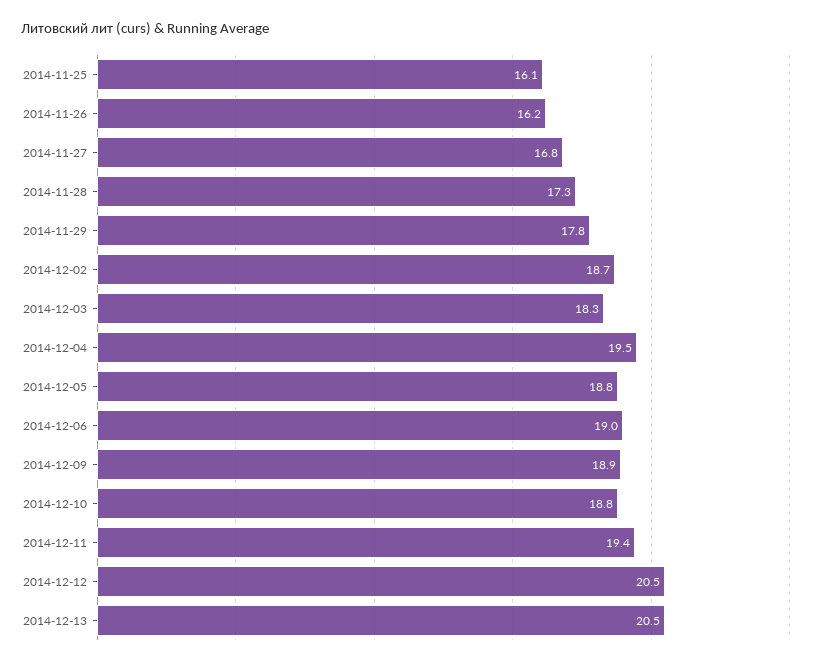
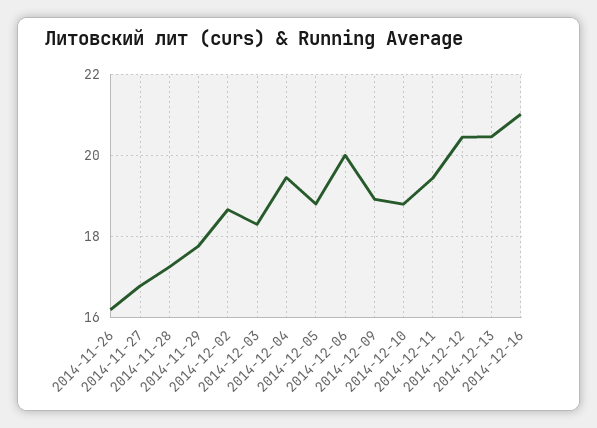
2014-11-25: 16.1 -> none
2014-12-06: 19 -> 20
2014-12-16: none -> 21

